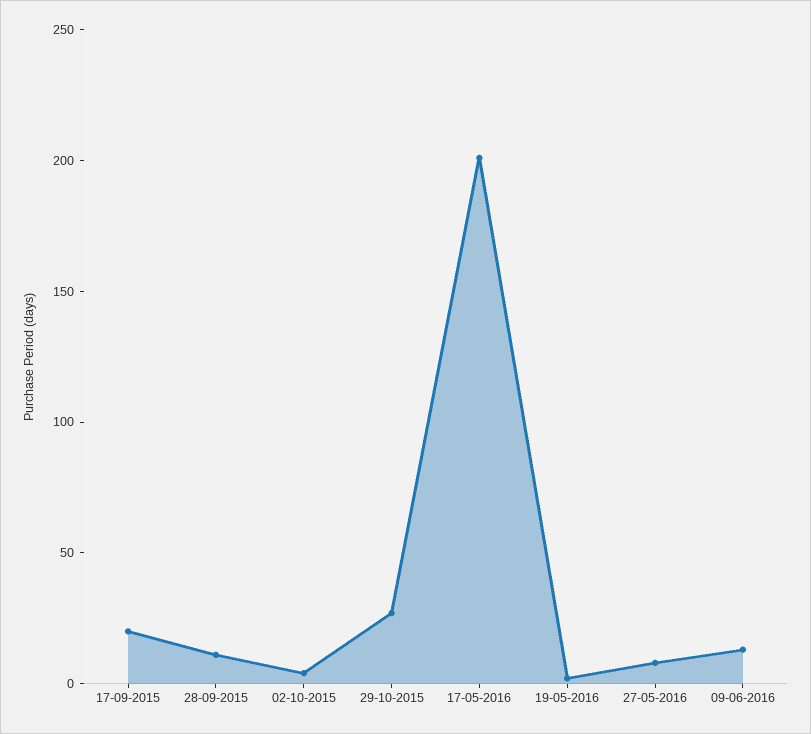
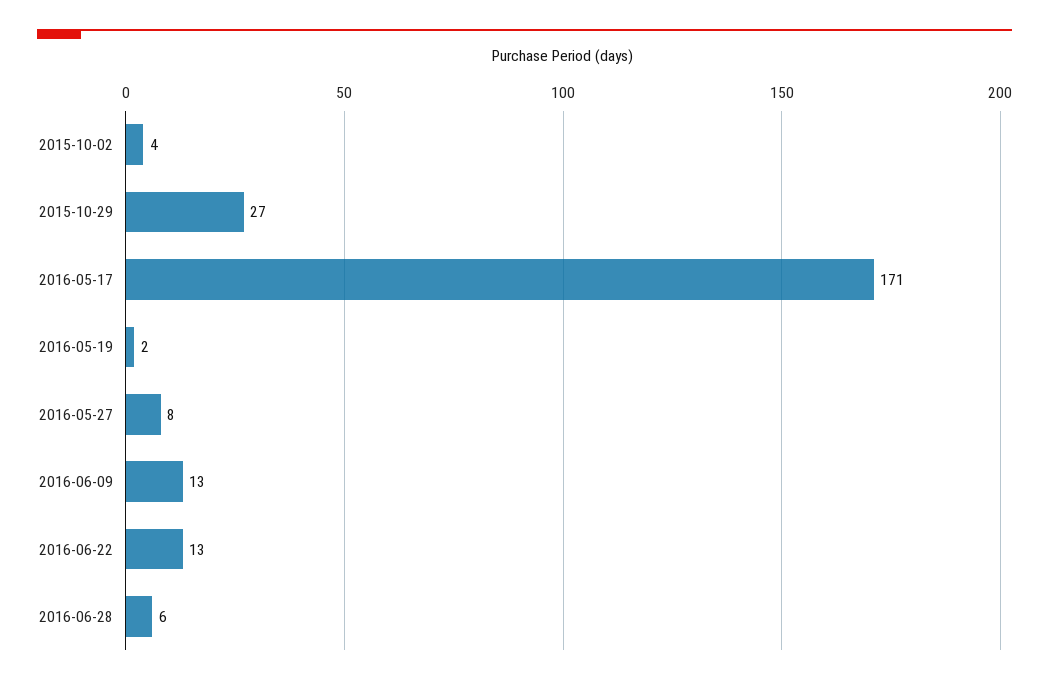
17-09-2015: 20 -> none
28-09-2015: 10 -> none
17-05-2016: 200 -> 171
2016-06-22: none -> 13
2016-06-28: none -> 6

